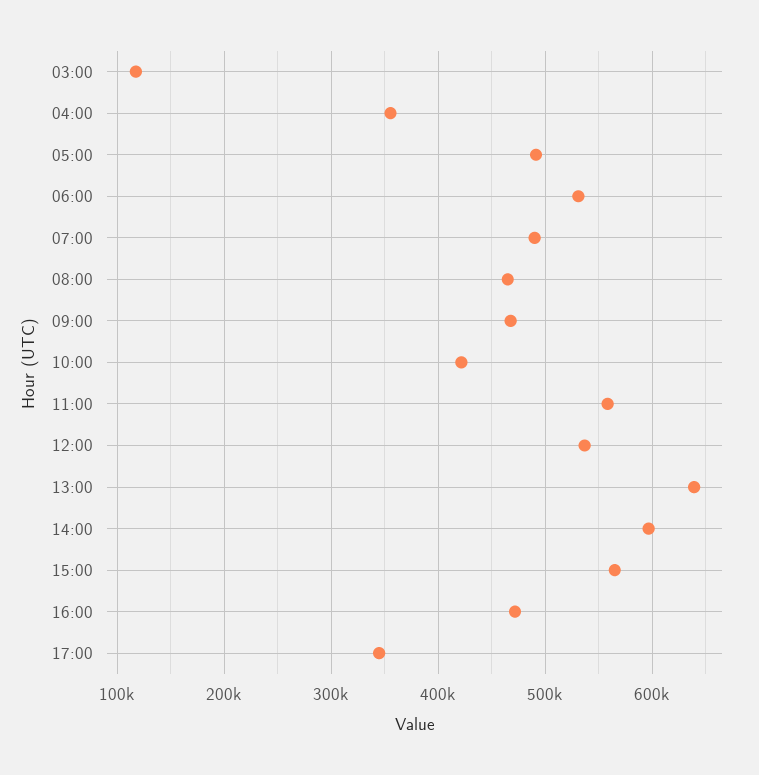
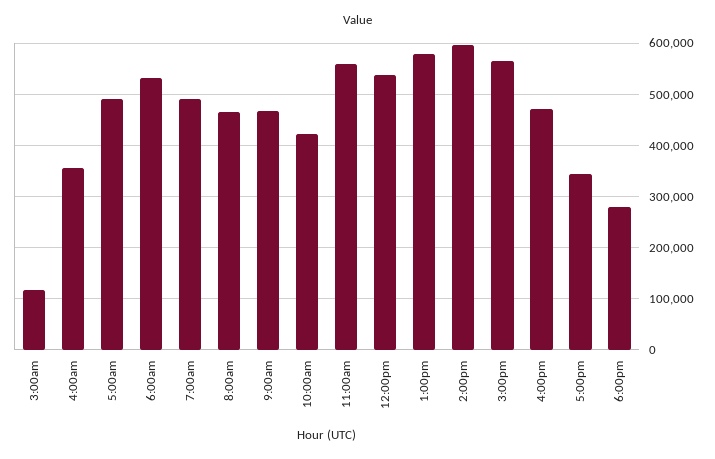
13:00: 640000 -> 580000
6:00pm: none -> 280000

